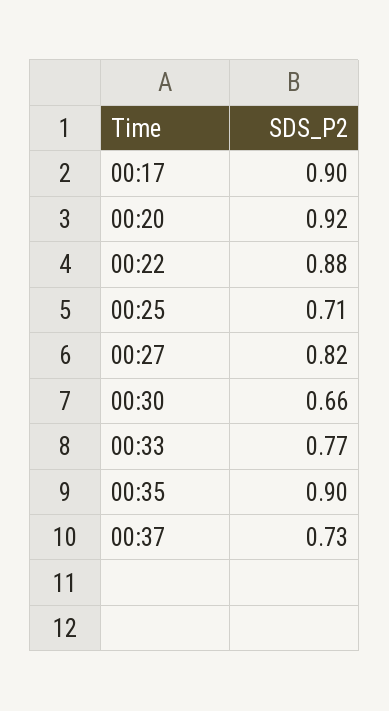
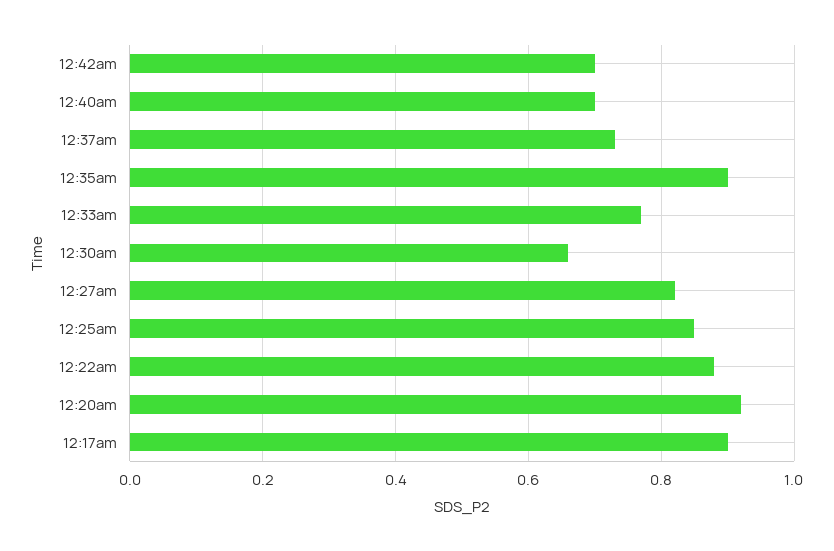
00:25: 0.71 -> 0.85
12:42am: none -> 0.7
12:40am: none -> 0.7

